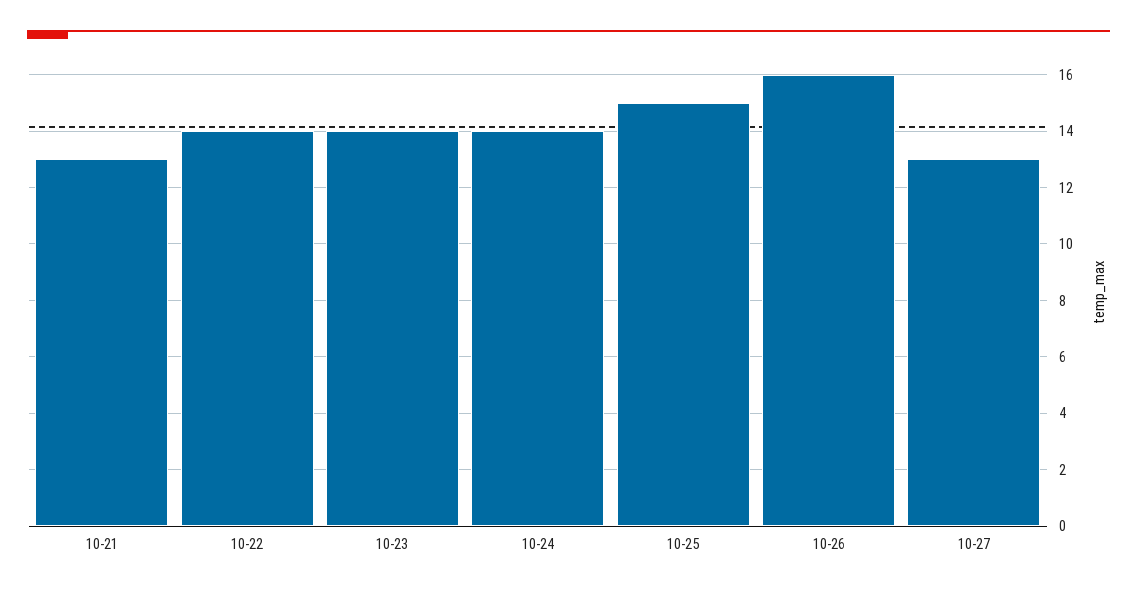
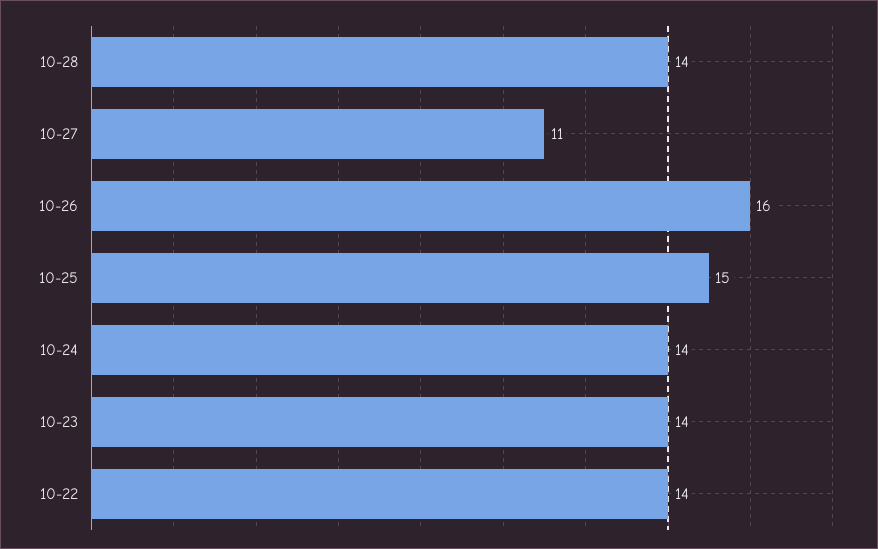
10-21: 13 -> none
10-27: 13 -> 11
10-28: none -> 14

